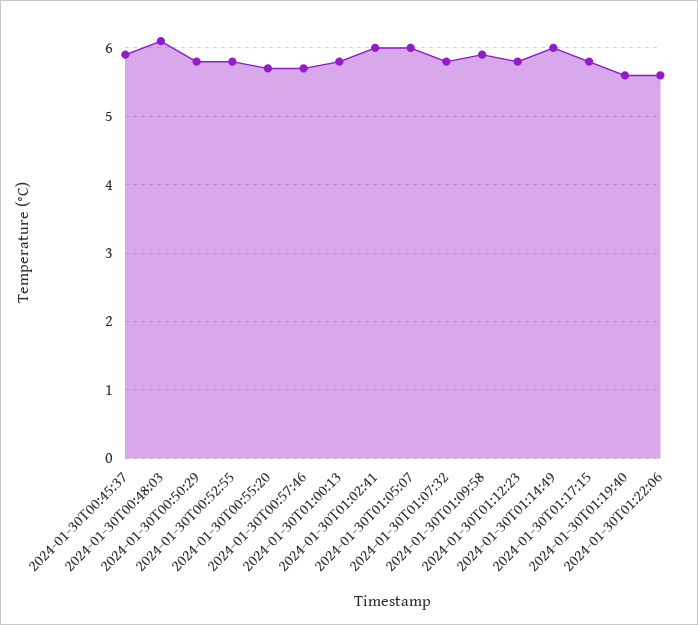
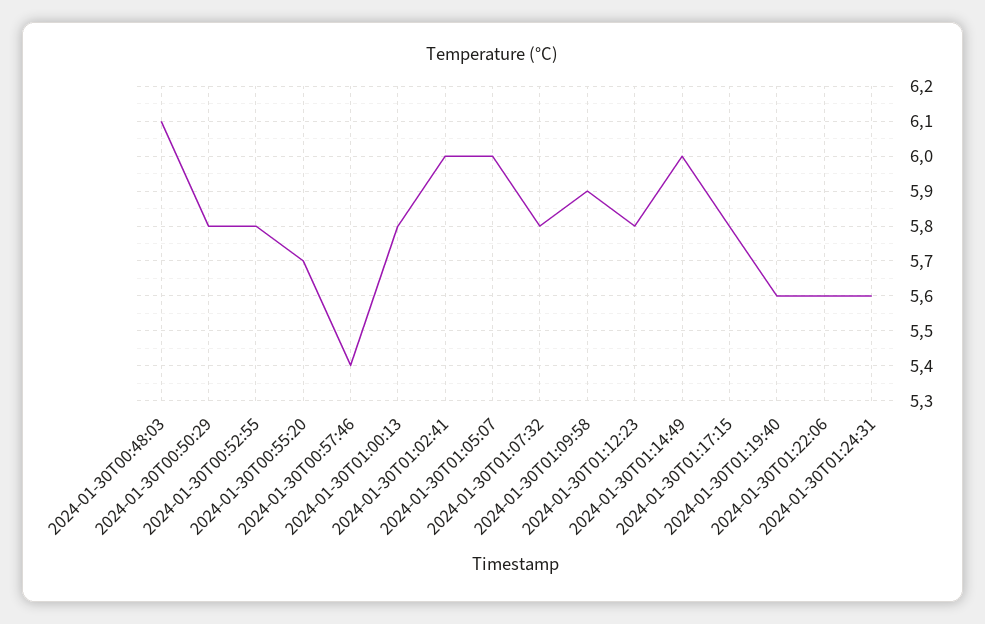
2024-01-30T00:45:37: 5.9 -> none
2024-01-30T00:57:46: 5.7 -> 5.4
2024-01-30T01:24:31: none -> 5.6

